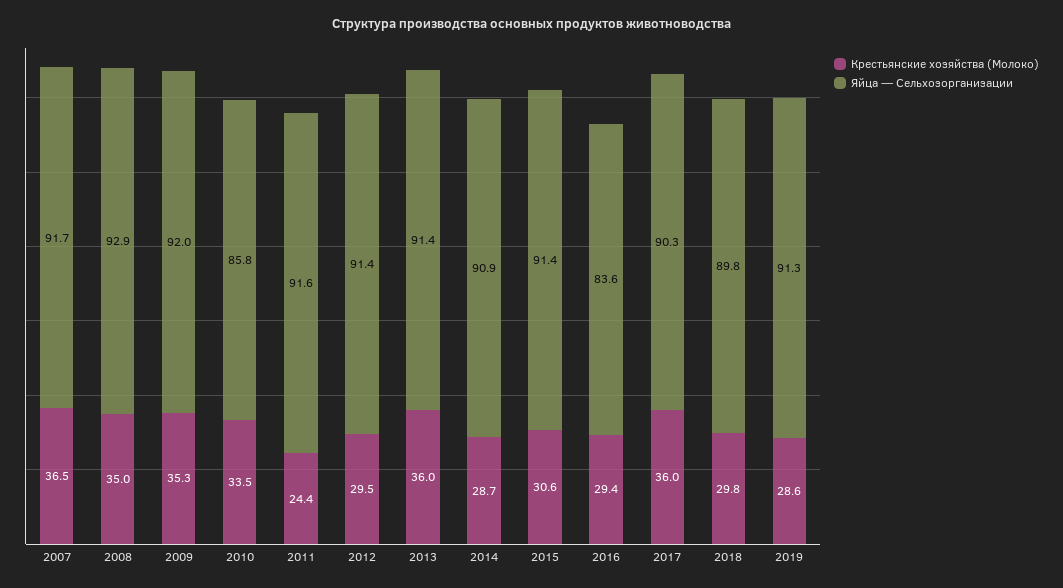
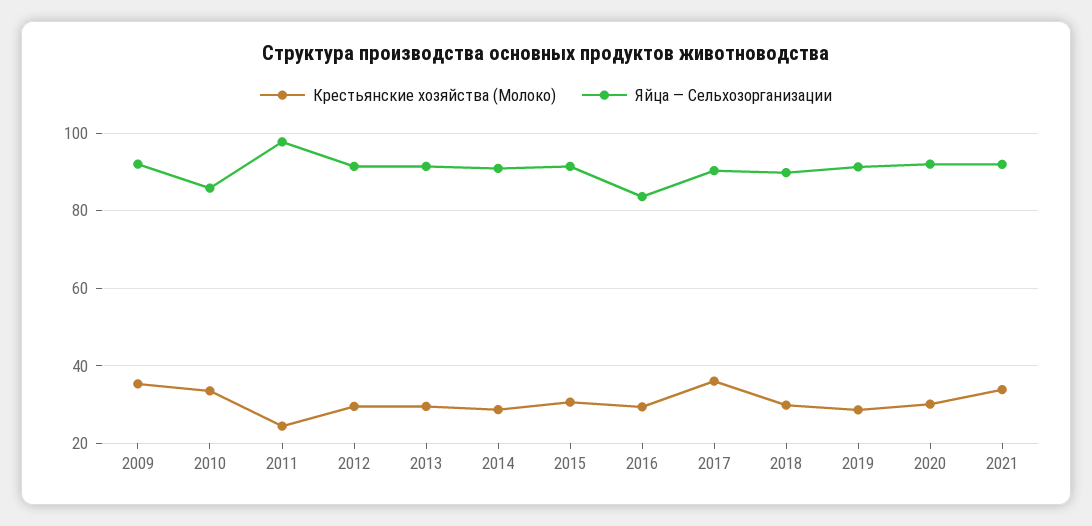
Крестьянские хозяйства (Молоко), 2007: 36.5 -> none
Яйца — Сельхозорганизации, 2007: 91.7 -> none
Крестьянские хозяйства (Молоко), 2008: 35 -> none
Яйца — Сельхозорганизации, 2008: 92.9 -> none
Яйца — Сельхозорганизации, 2011: 91.6 -> 98
Крестьянские хозяйства (Молоко), 2013: 36 -> 30
Крестьянские хозяйства (Молоко), 2020: none -> 30
Яйца — Сельхозорганизации, 2020: none -> 92
Крестьянские хозяйства (Молоко), 2021: none -> 34
Яйца — Сельхозорганизации, 2021: none -> 92

